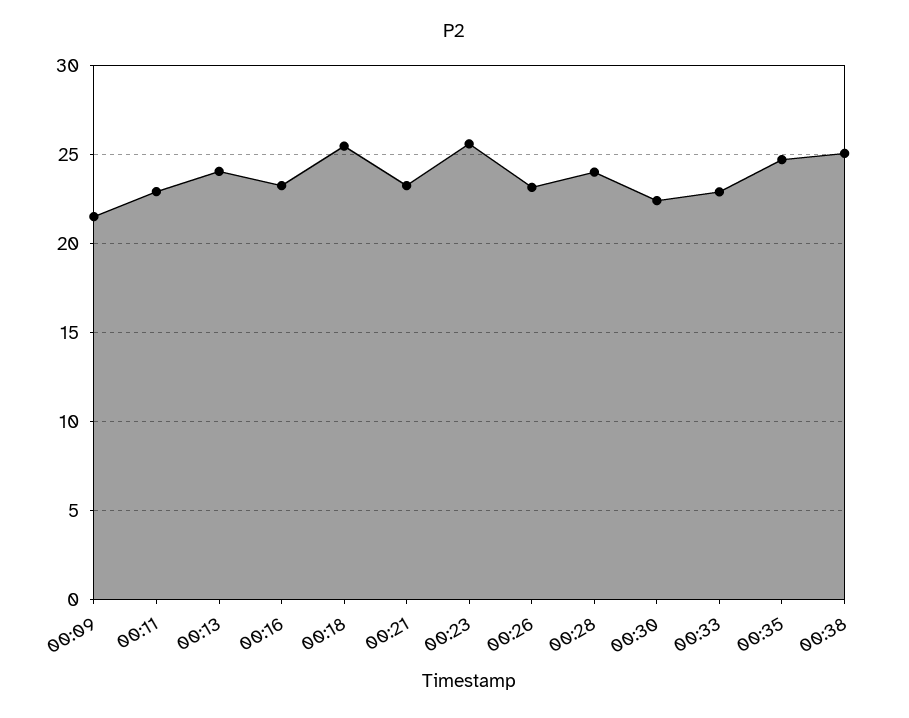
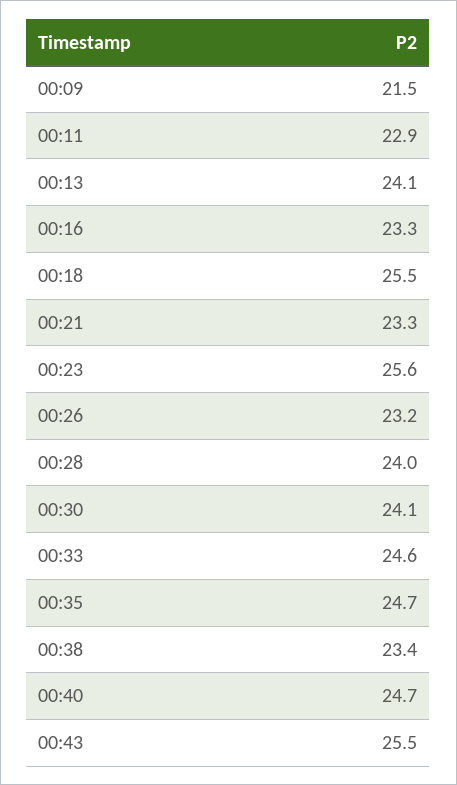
00:30: 22.5 -> 24.1
00:33: 23 -> 24.6
00:38: 25 -> 23.4
00:40: none -> 24.7
00:43: none -> 25.5

